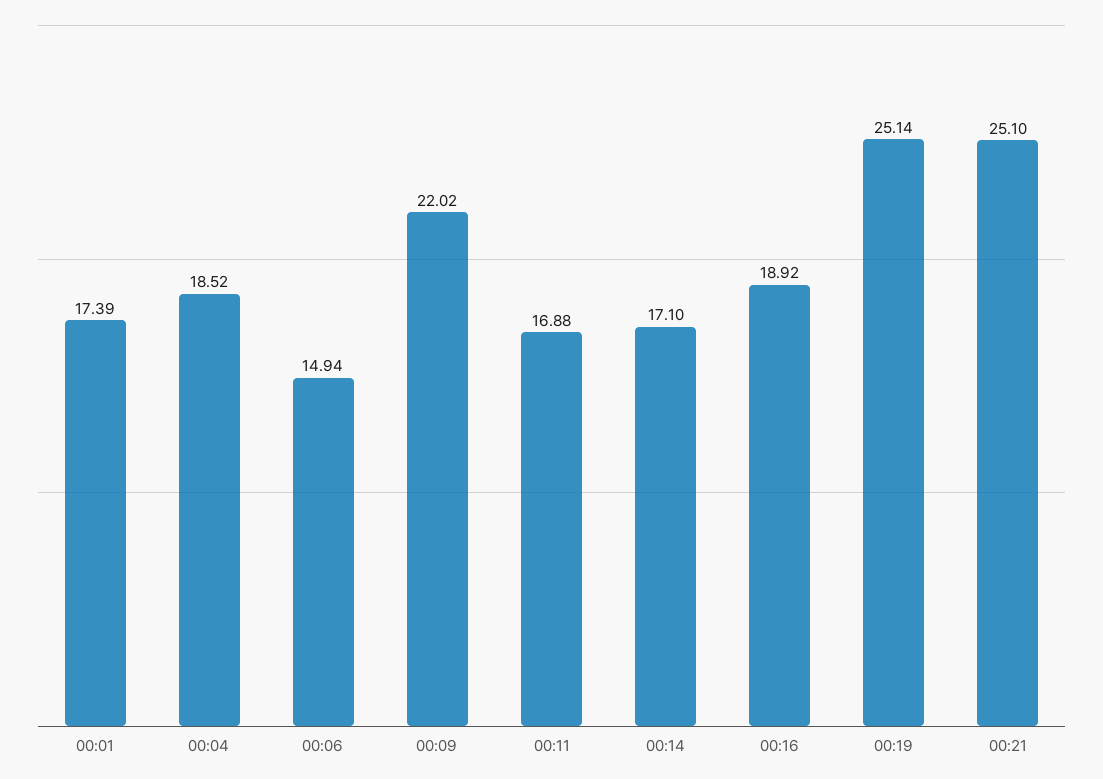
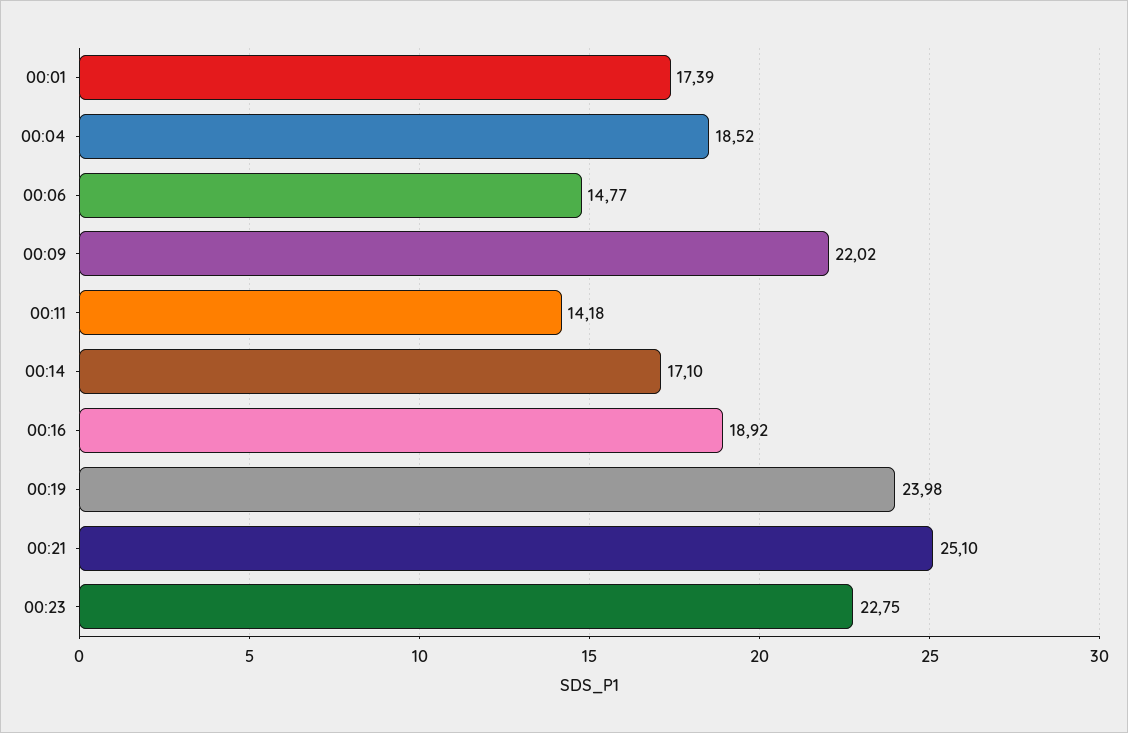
00:06: 14.94 -> 14.77
00:11: 16.88 -> 14.18
00:19: 25.14 -> 23.98
00:23: none -> 22.75

